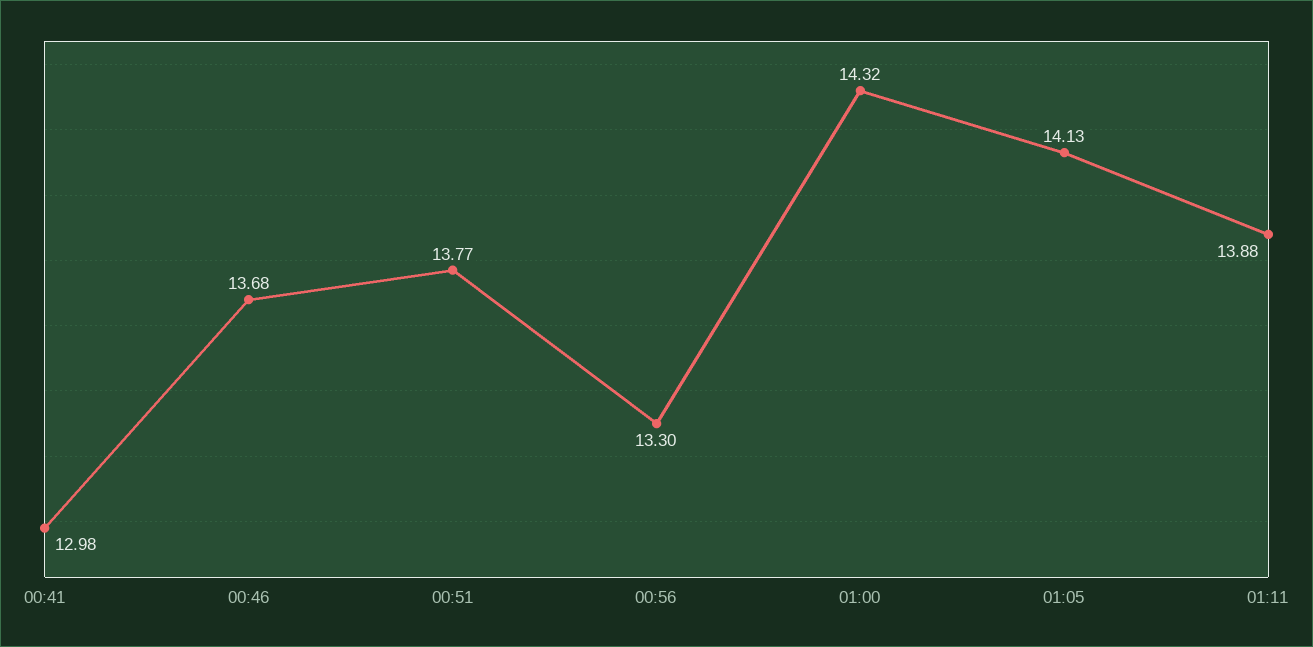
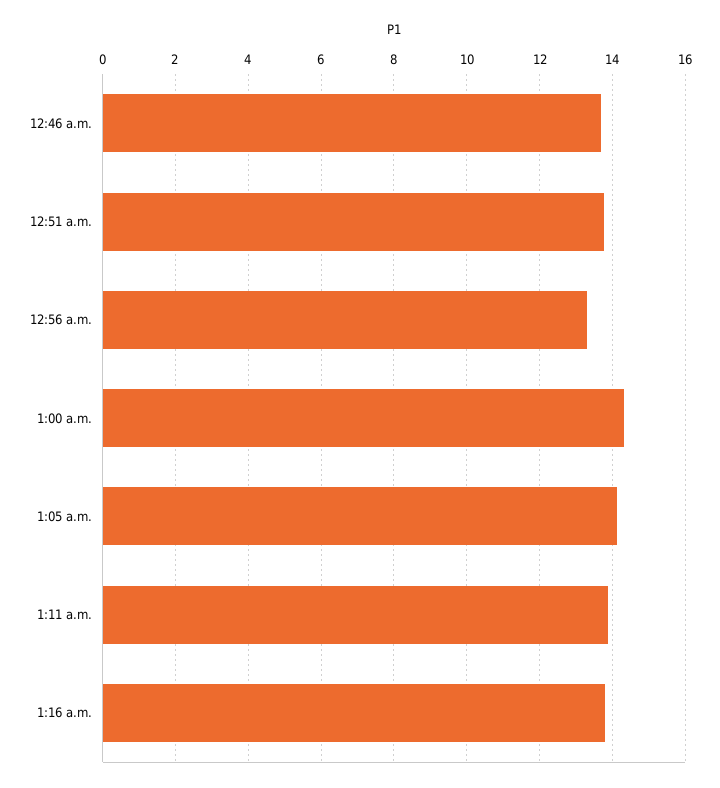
00:41: 12.98 -> none
1:16 a.m.: none -> 13.8

